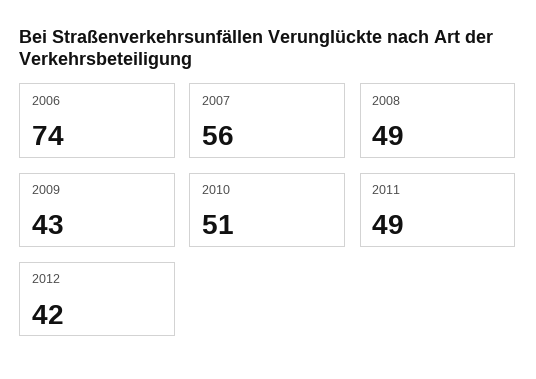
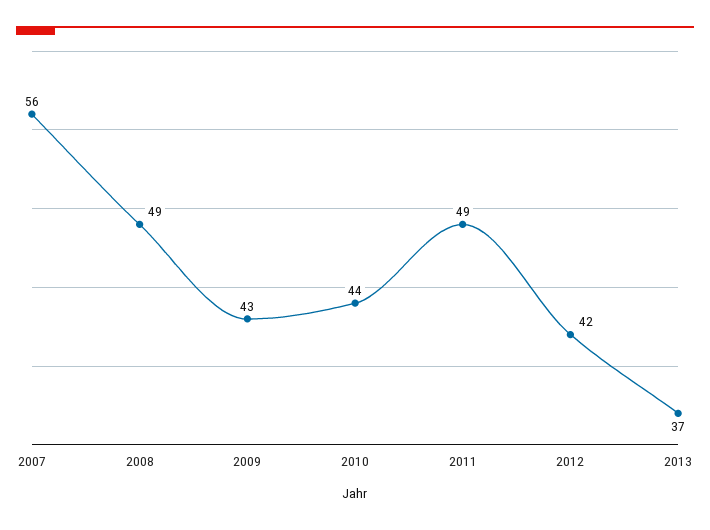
2006: 74 -> none
2010: 51 -> 44
2013: none -> 37

